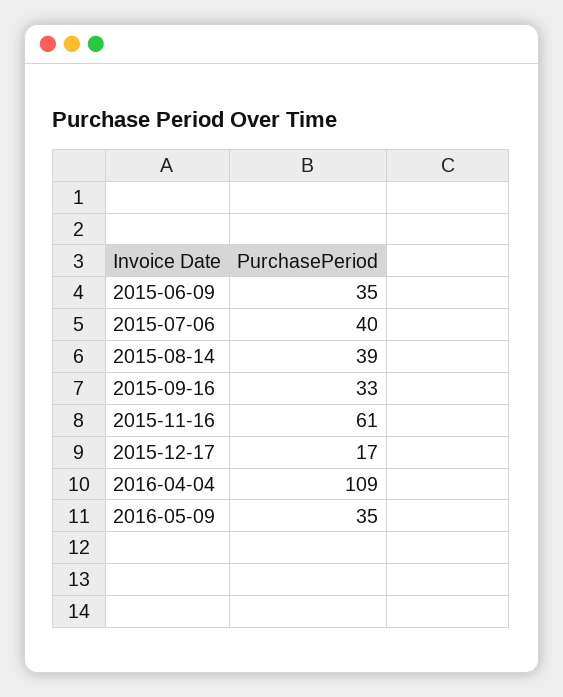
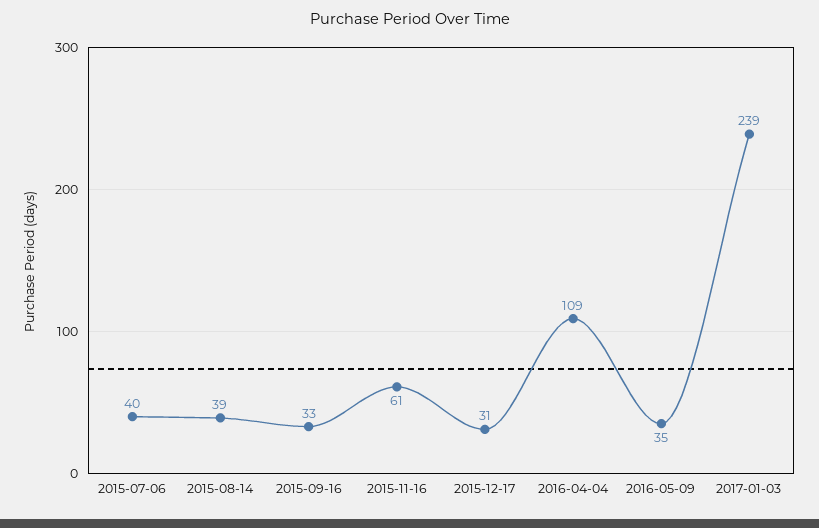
2015-06-09: 35 -> none
2015-12-17: 17 -> 31
2017-01-03: none -> 239

